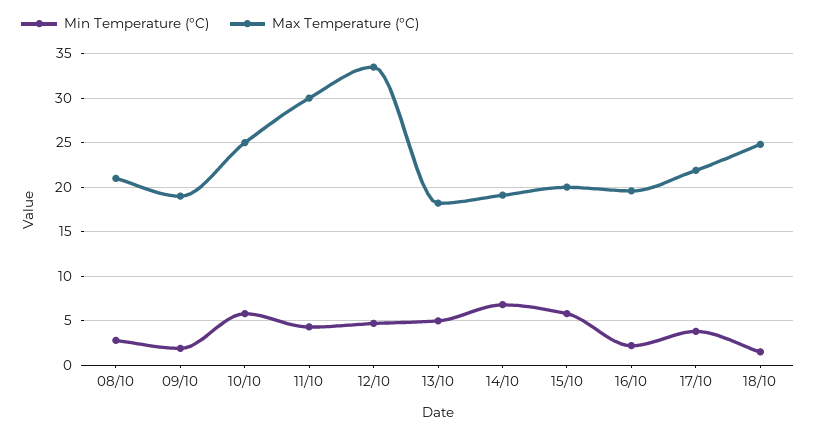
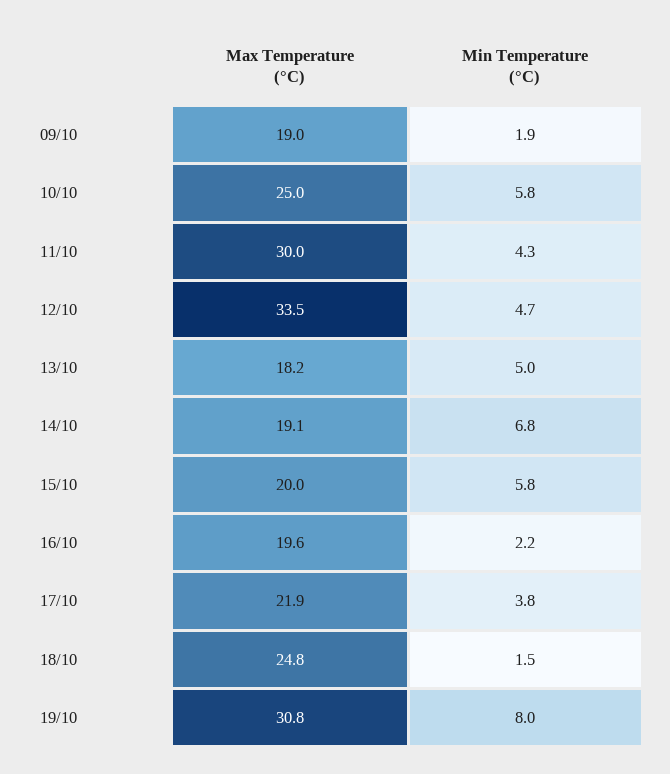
Min Temperature (°C), 08/10: 3 -> none
Max Temperature (°C), 08/10: 21 -> none
Max Temperature (°C), 19/10: none -> 30.8
Min Temperature (°C), 19/10: none -> 8

